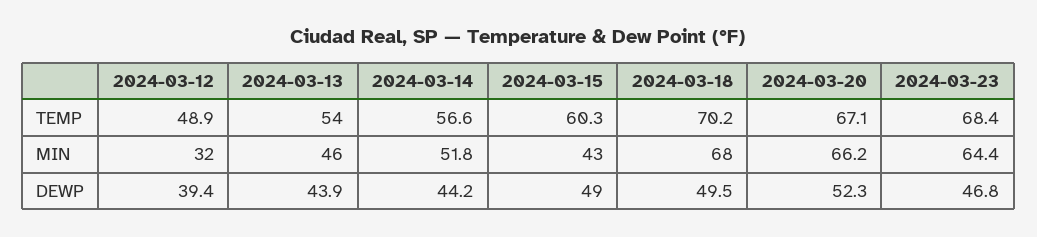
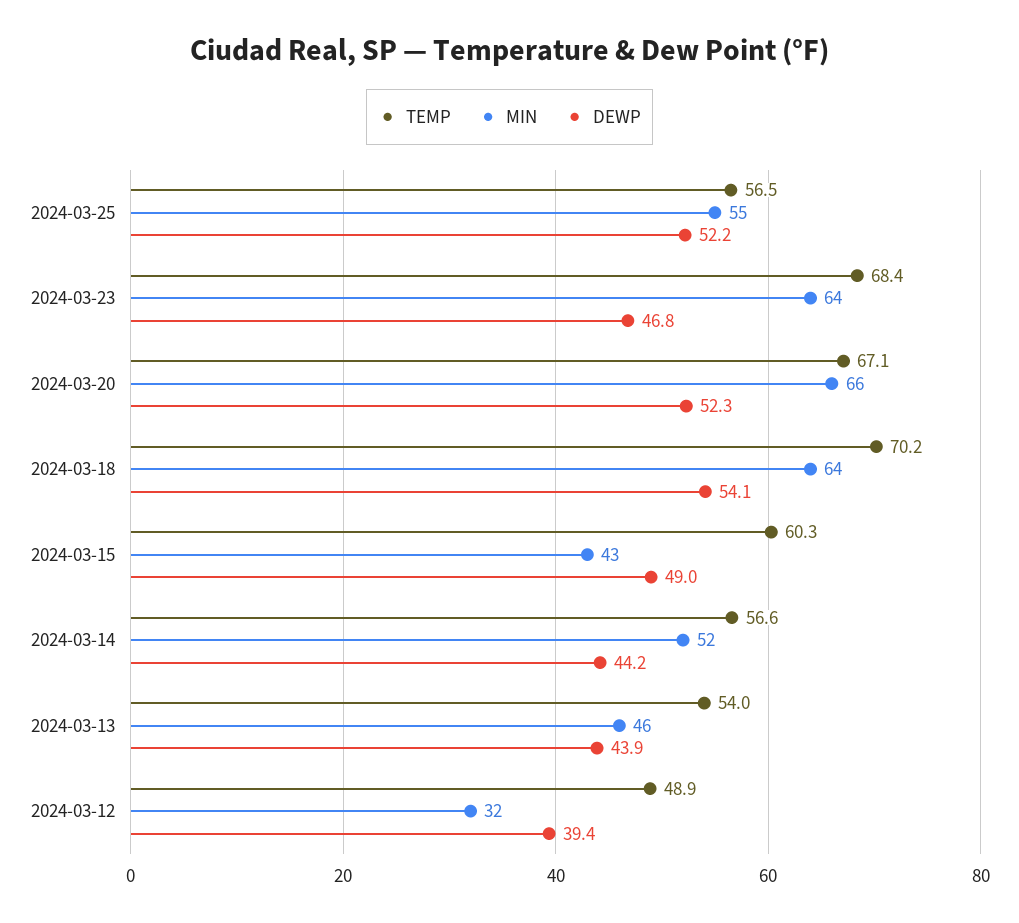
MIN, 2024-03-18: 68 -> 64
DEWP, 2024-03-18: 49.5 -> 54.1
TEMP, 2024-03-25: none -> 56.5
MIN, 2024-03-25: none -> 55
DEWP, 2024-03-25: none -> 52.2

